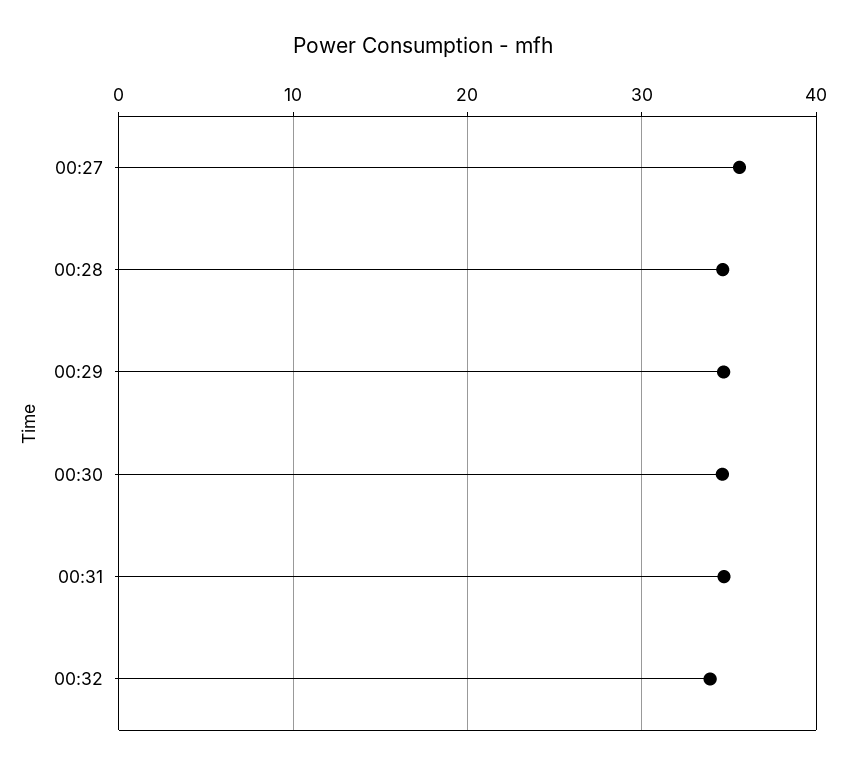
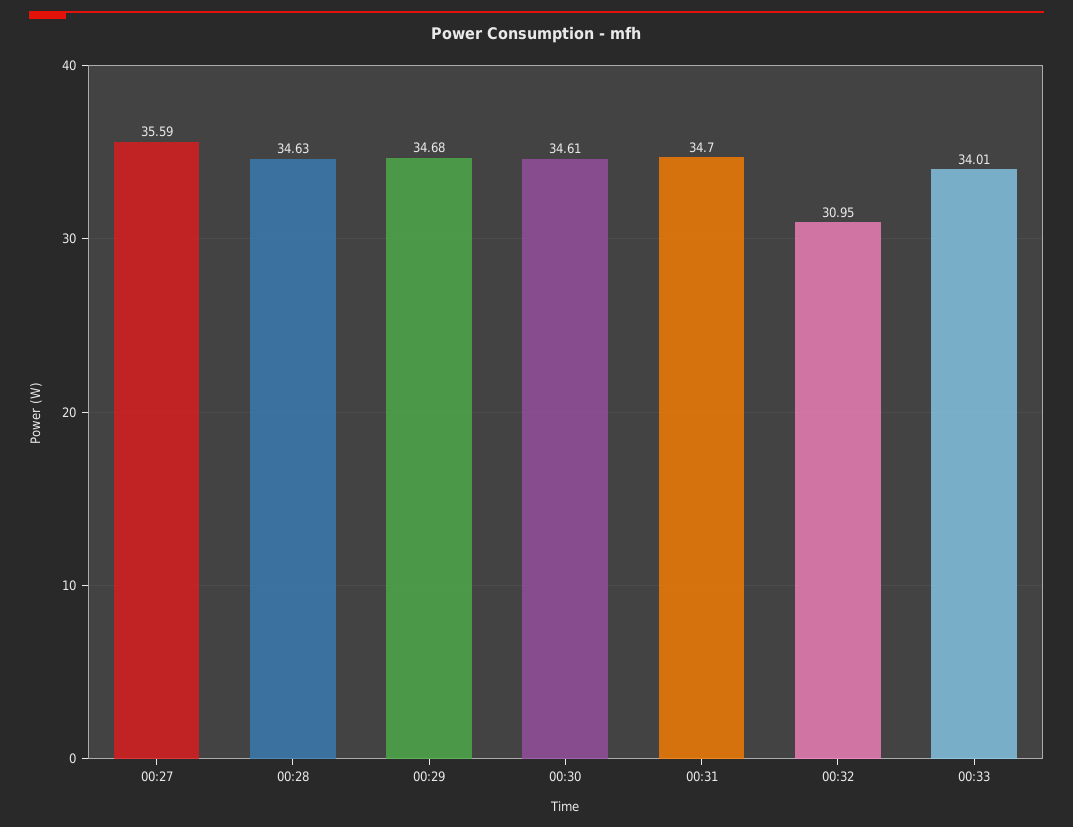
00:32: 34 -> 30.95
00:33: none -> 34.01

